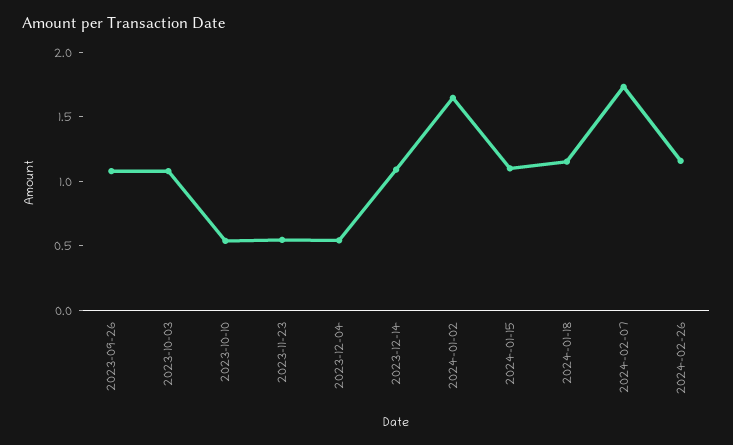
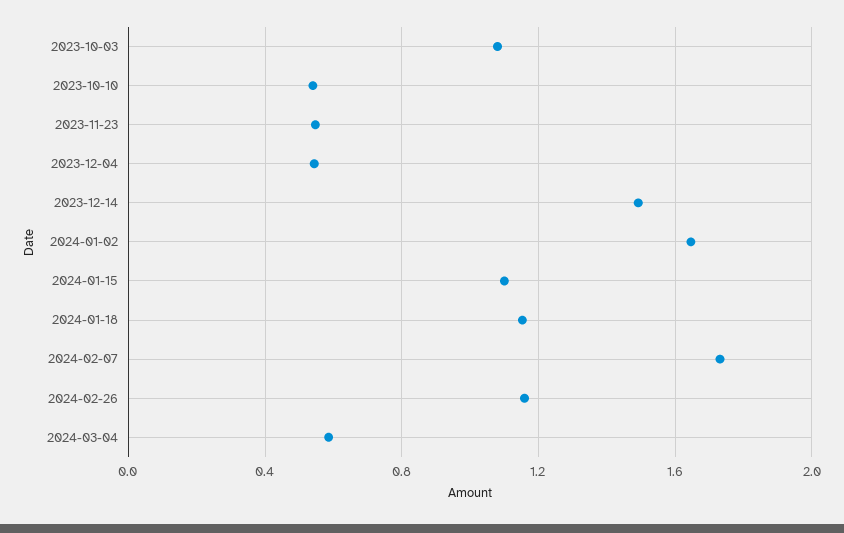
2023-09-26: 1.1 -> none
2023-12-14: 1.1 -> 1.5
2024-03-04: none -> 0.6

